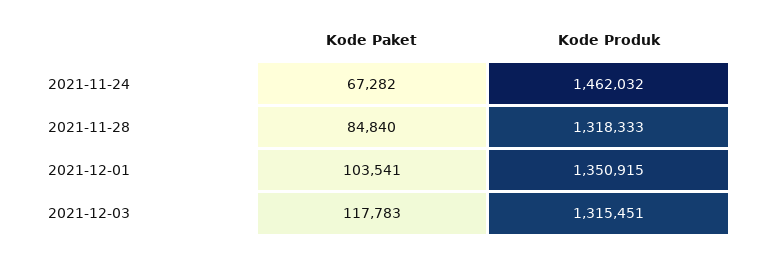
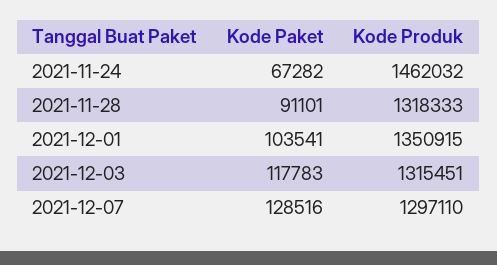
Kode Paket, 2021-11-28: 84840 -> 91101
Kode Paket, 2021-12-07: none -> 128516
Kode Produk, 2021-12-07: none -> 1297110

